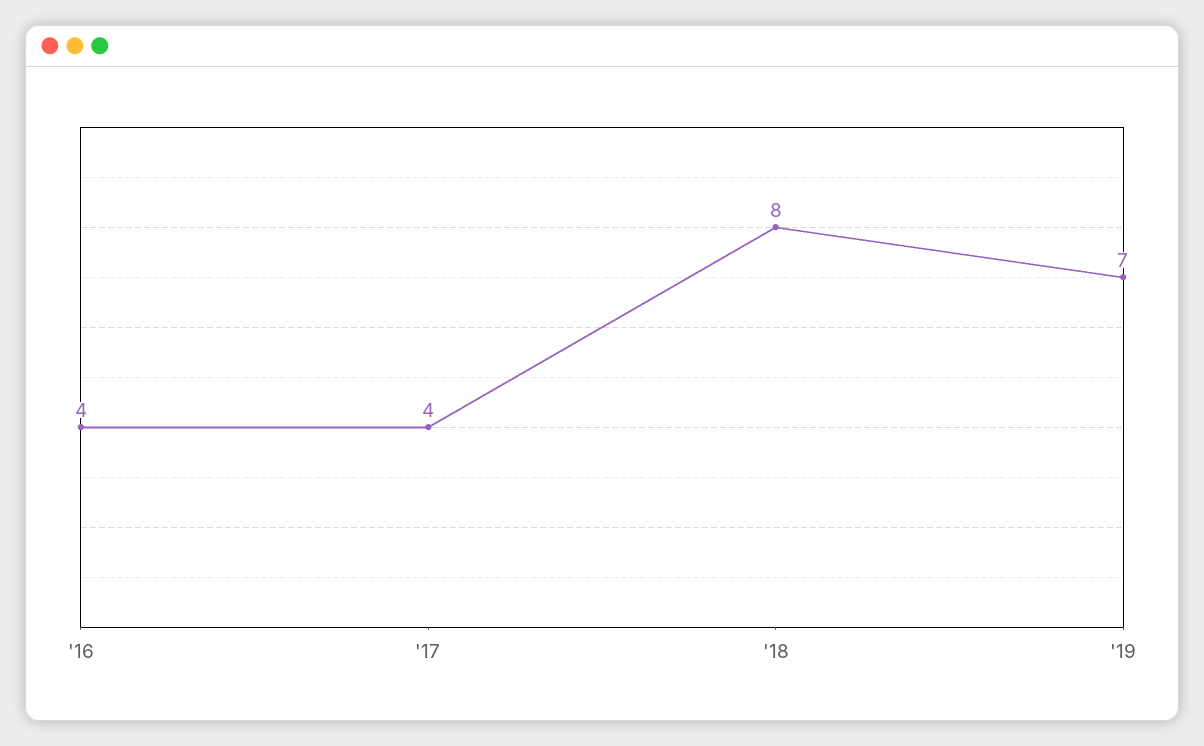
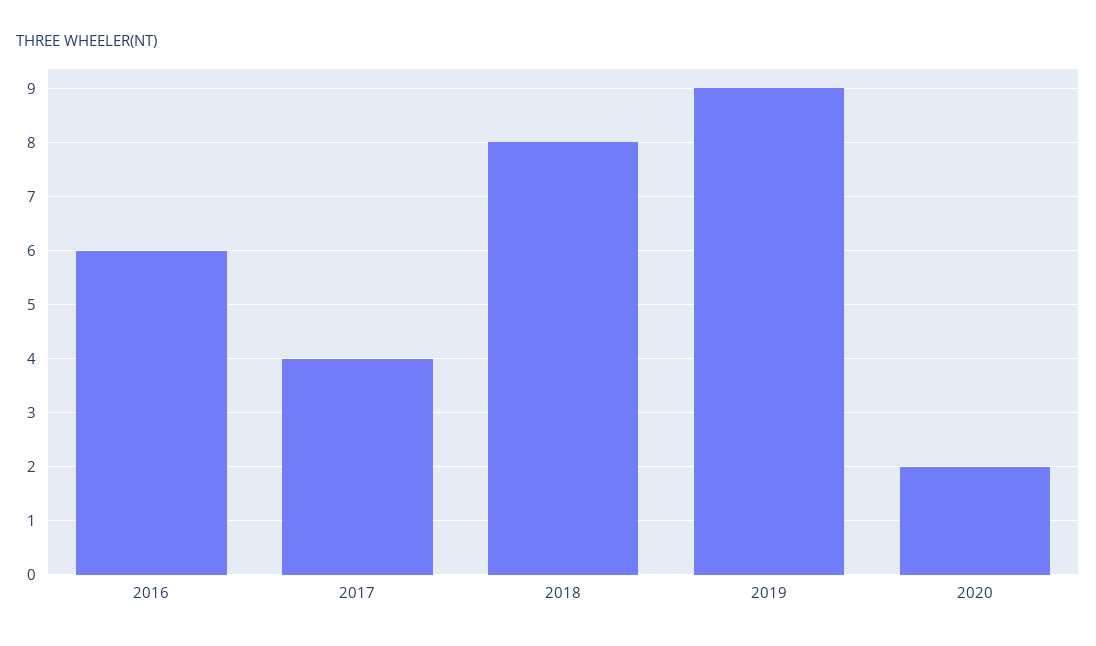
'16: 4 -> 6
'19: 7 -> 9
2020: none -> 2

